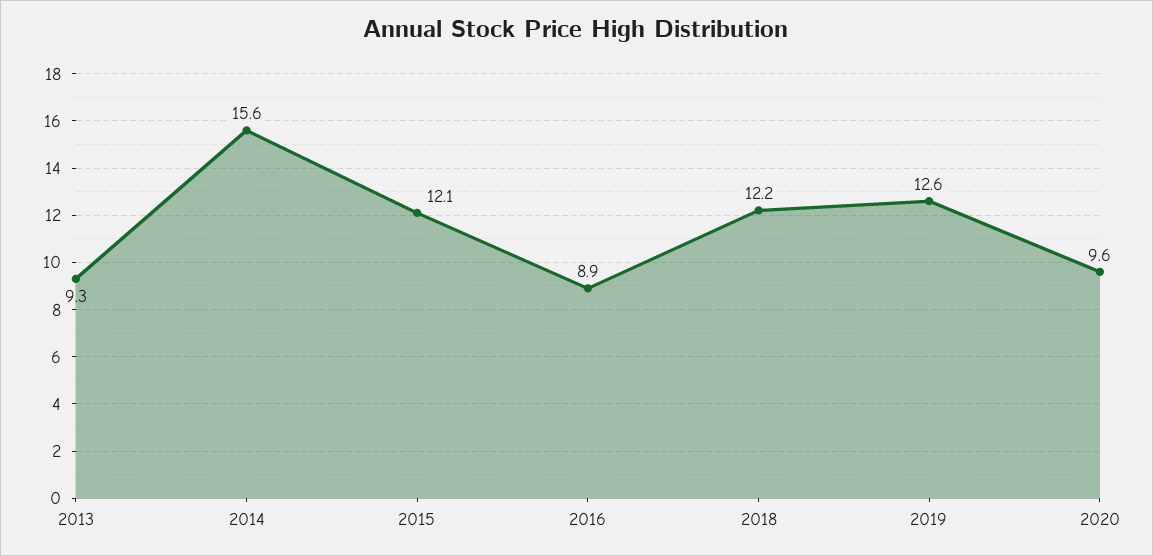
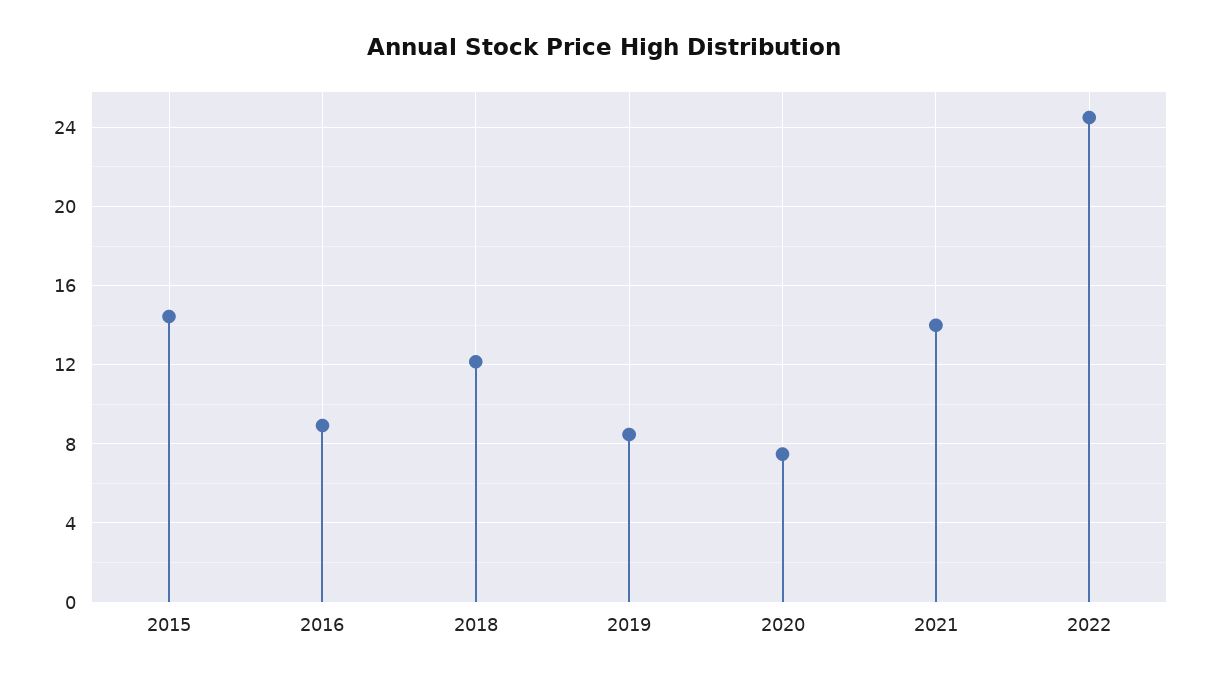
2013: 9.3 -> none
2014: 15.6 -> none
2015: 12.1 -> 14.5
2019: 12.6 -> 8.5
2020: 9.6 -> 7.5
2021: none -> 14
2022: none -> 24.5

